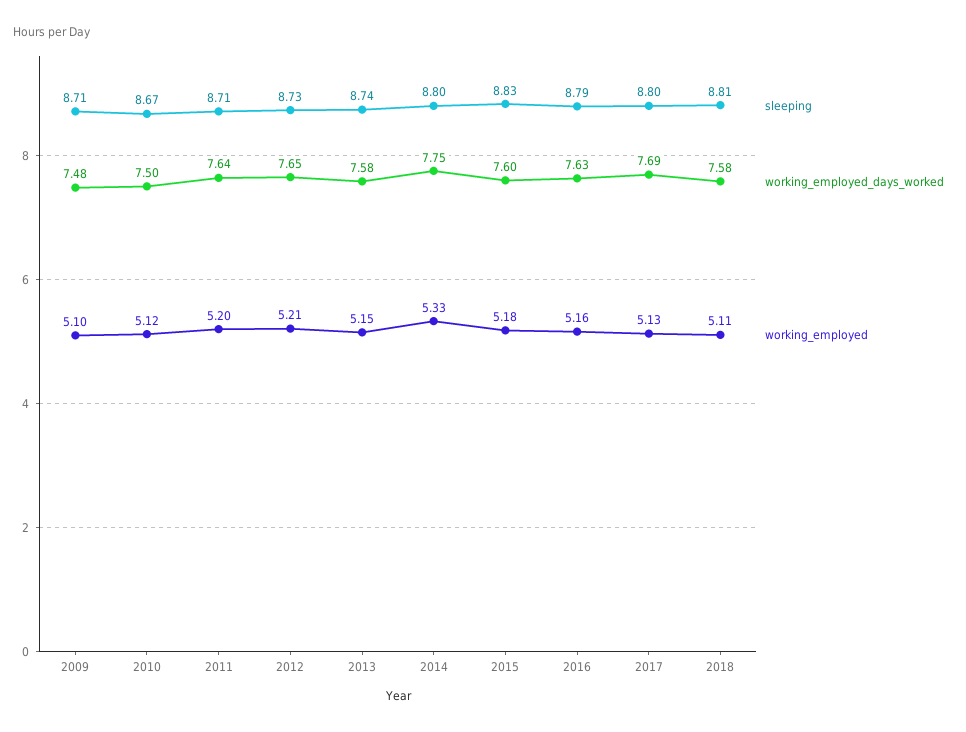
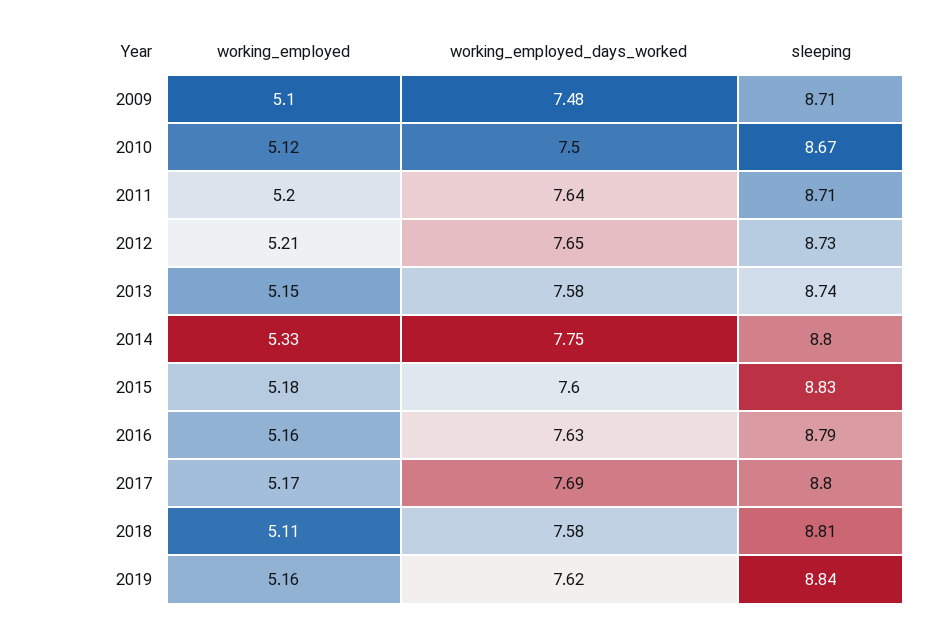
working_employed, 2017: 5.13 -> 5.17
working_employed, 2019: none -> 5.16
working_employed_days_worked, 2019: none -> 7.62
sleeping, 2019: none -> 8.84

